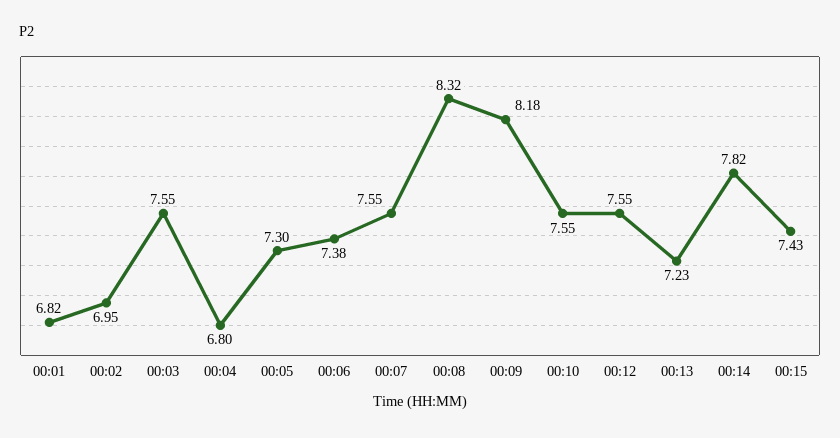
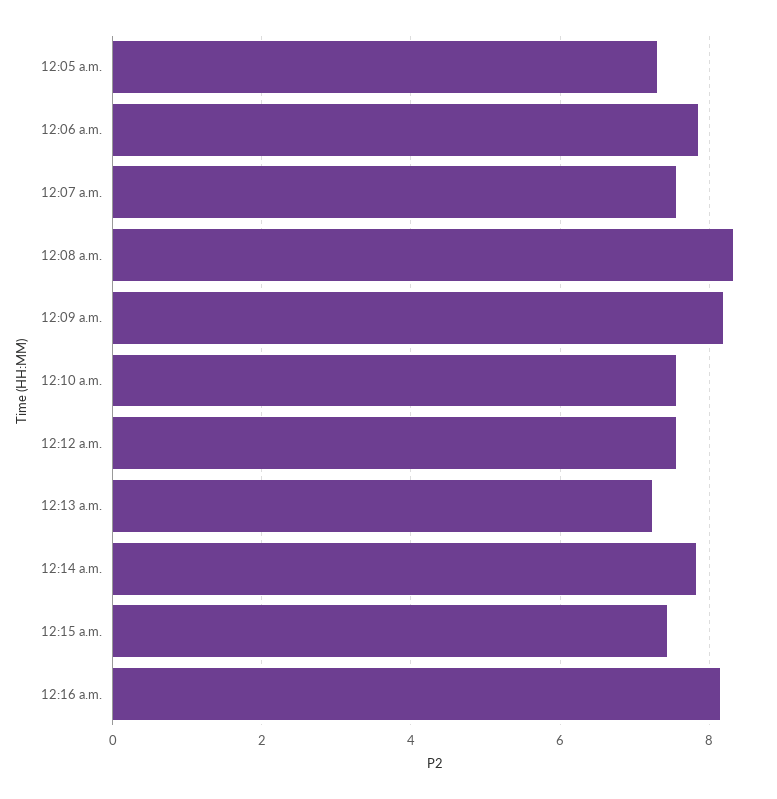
00:01: 6.82 -> none
00:02: 6.95 -> none
00:03: 7.55 -> none
00:04: 6.8 -> none
00:06: 7.38 -> 7.8
12:16 a.m.: none -> 8.2

